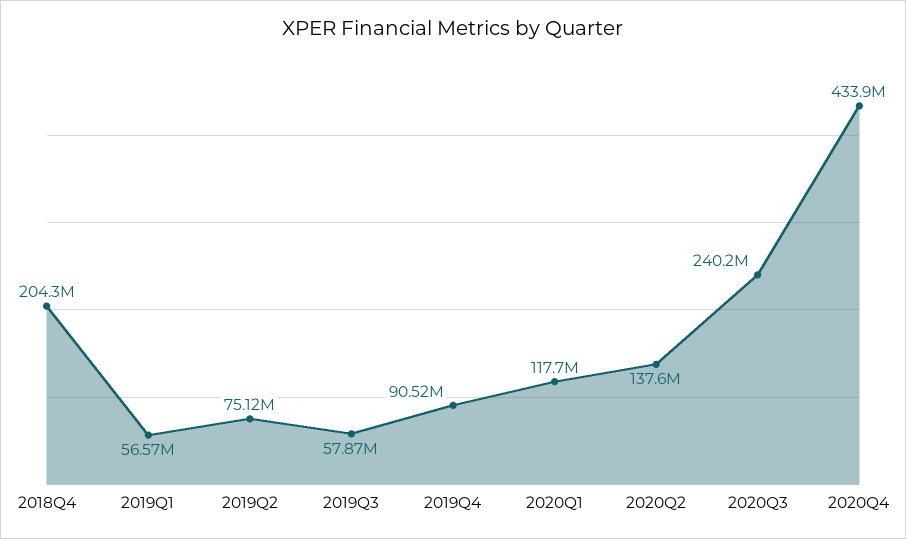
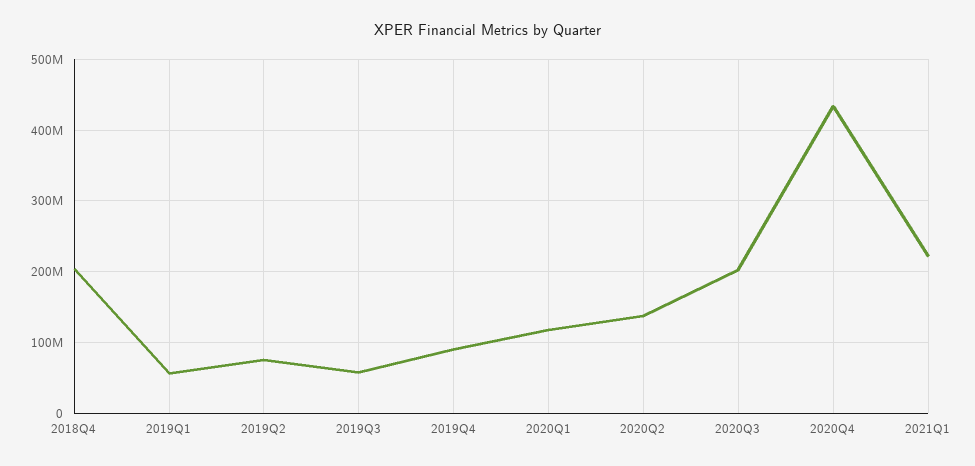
2020Q3: 240200000 -> 200000000
2021Q1: none -> 220000000

